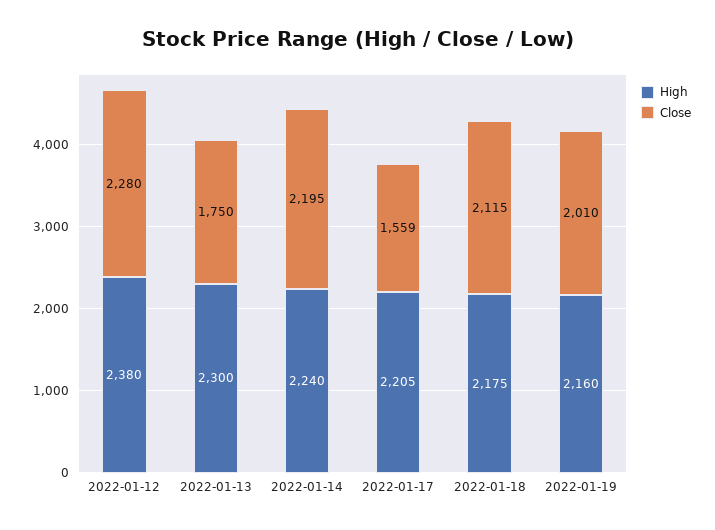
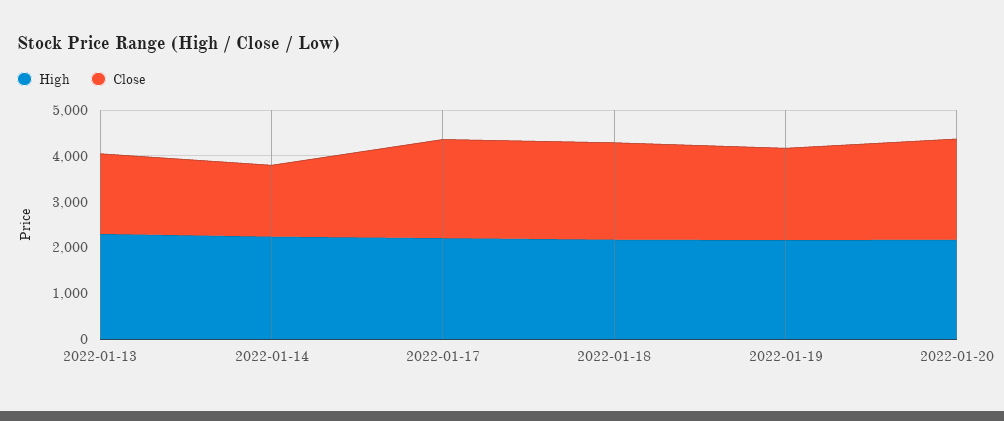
High, 2022-01-12: 2380 -> none
Close, 2022-01-12: 2280 -> none
Close, 2022-01-14: 2195 -> 1600
Close, 2022-01-17: 1559 -> 2200
High, 2022-01-20: none -> 2200
Close, 2022-01-20: none -> 2200

